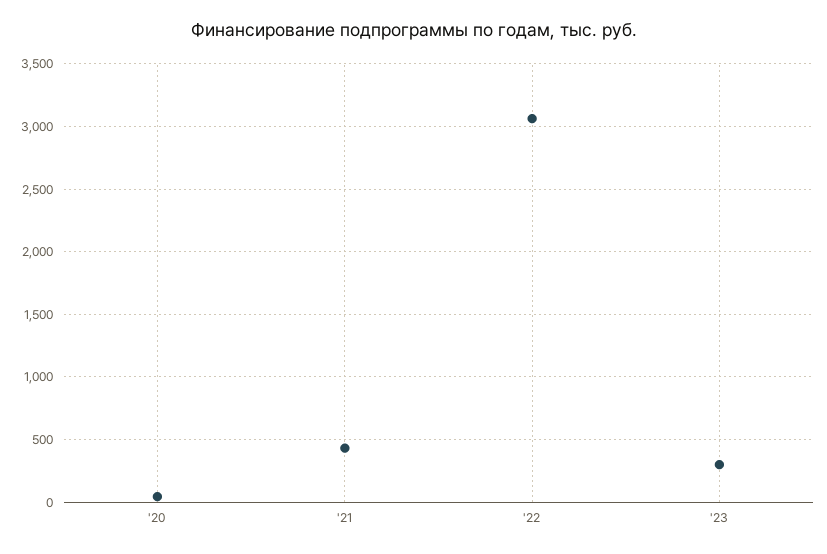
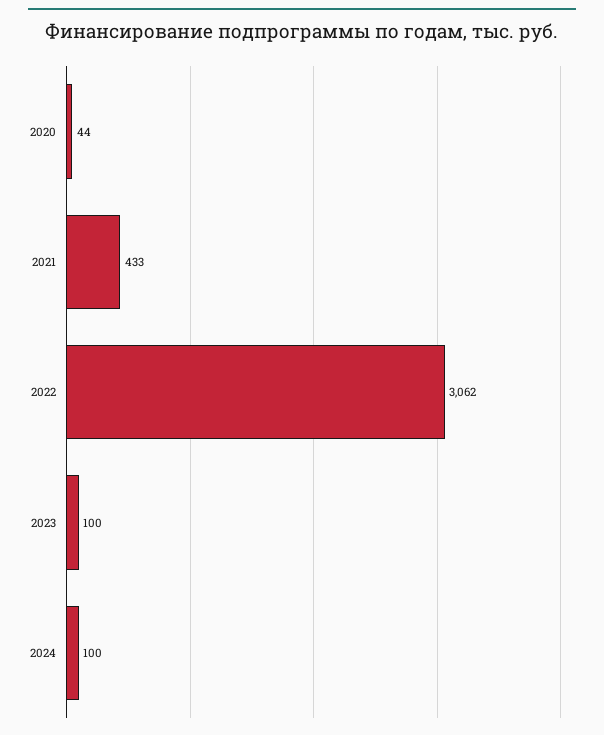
'23: 300 -> 100
2024: none -> 100

